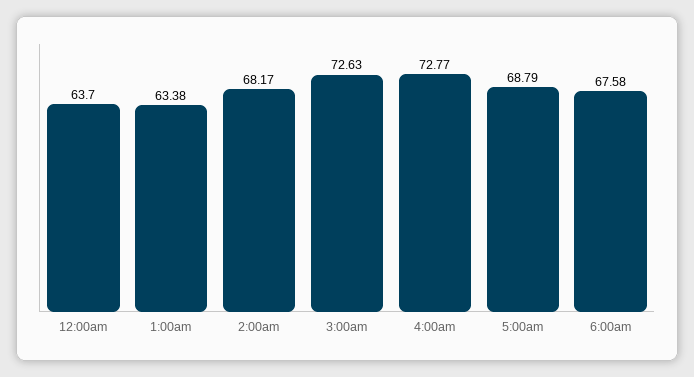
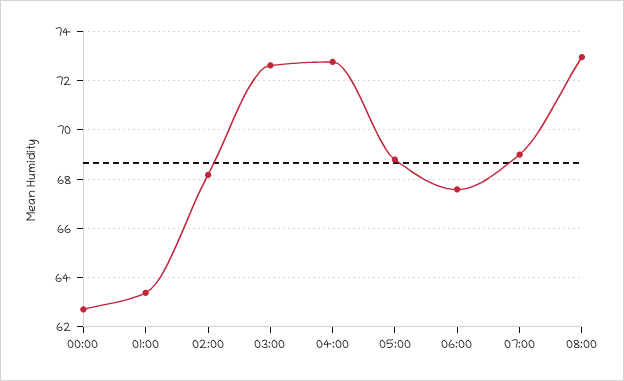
12:00am: 63.7 -> 62.75
07:00: none -> 69
08:00: none -> 73

